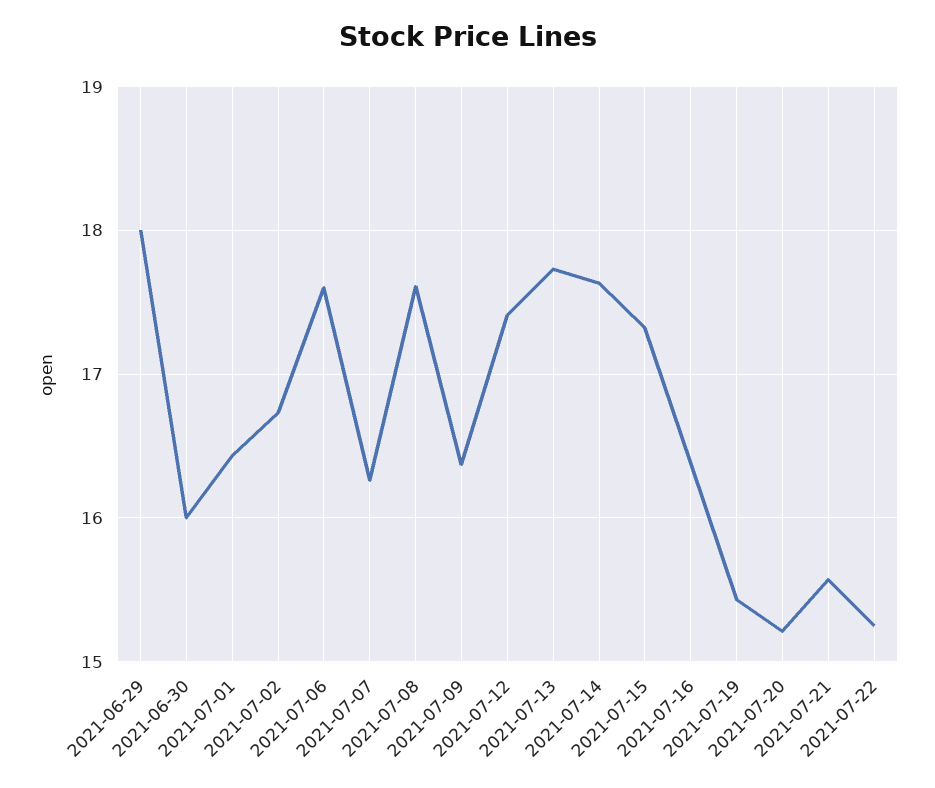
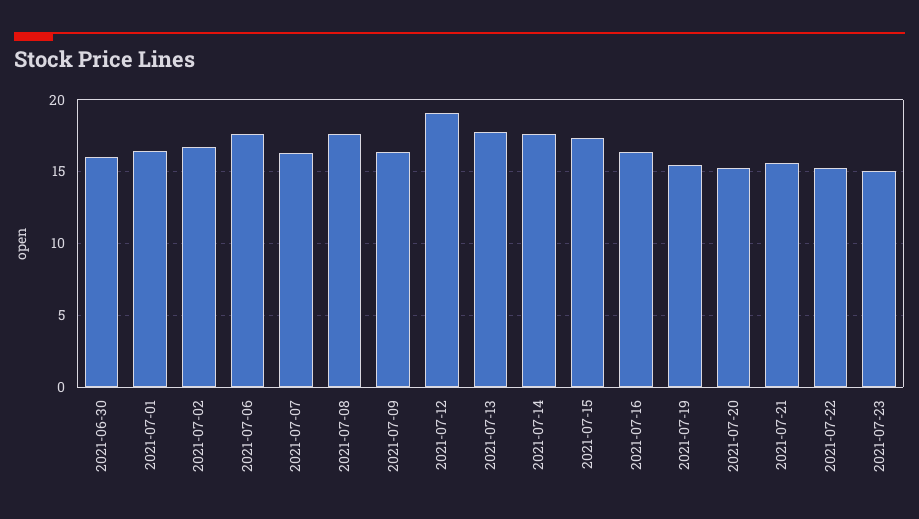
2021-06-29: 18 -> none
2021-07-12: 17.4 -> 19
2021-07-23: none -> 15

